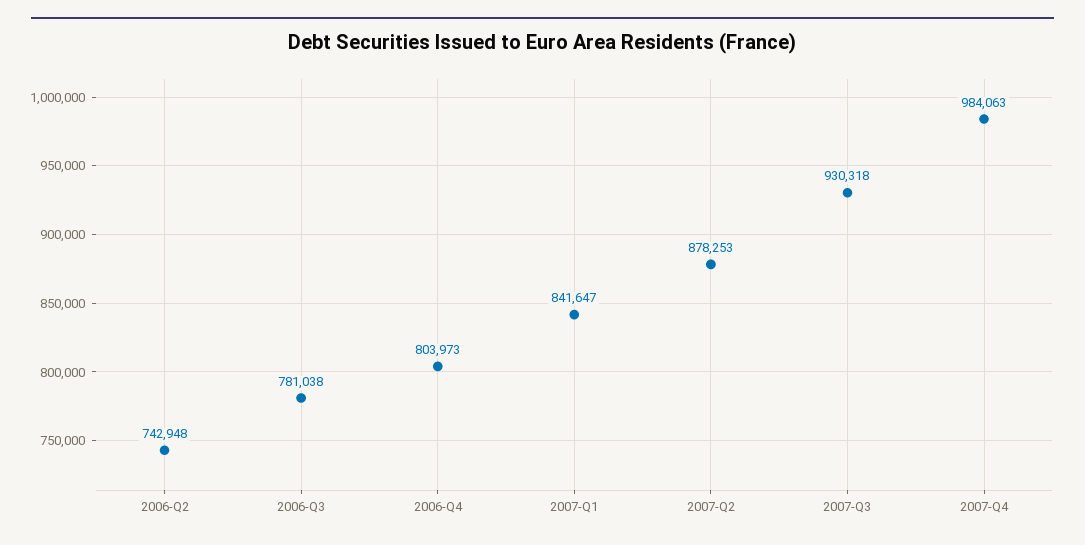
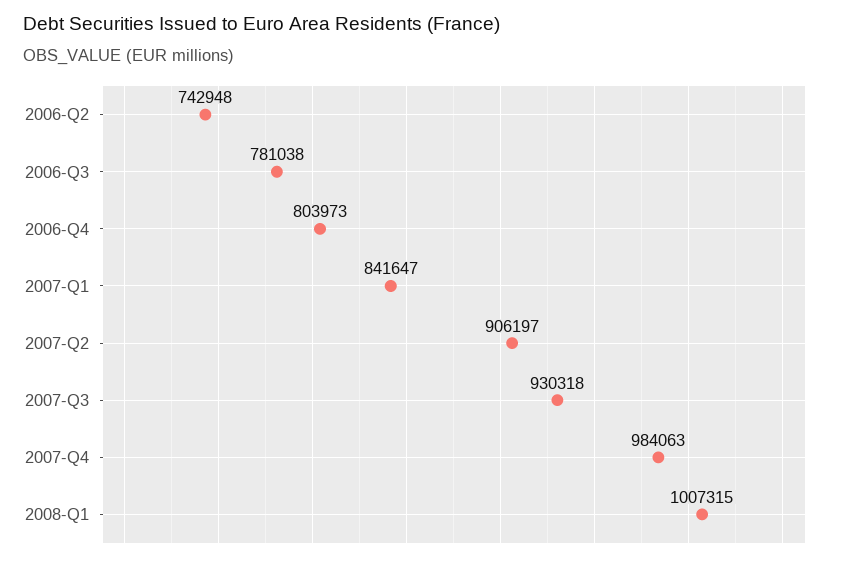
2007-Q2: 878253 -> 906197
2008-Q1: none -> 1007315

